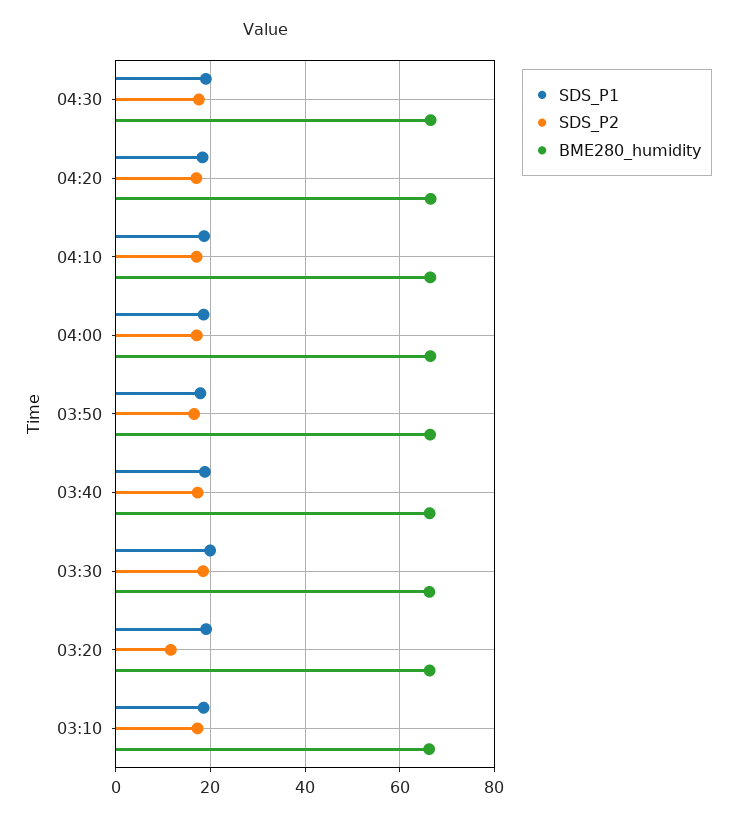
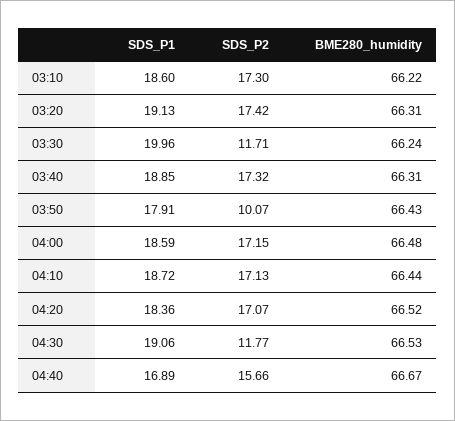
SDS_P2, 04:30: 18 -> 11.77
SDS_P2, 03:50: 16 -> 10.07
SDS_P2, 03:30: 18 -> 11.71
SDS_P2, 03:20: 12 -> 17.42
SDS_P1, 04:40: none -> 16.89
SDS_P2, 04:40: none -> 15.66
BME280_humidity, 04:40: none -> 66.67

